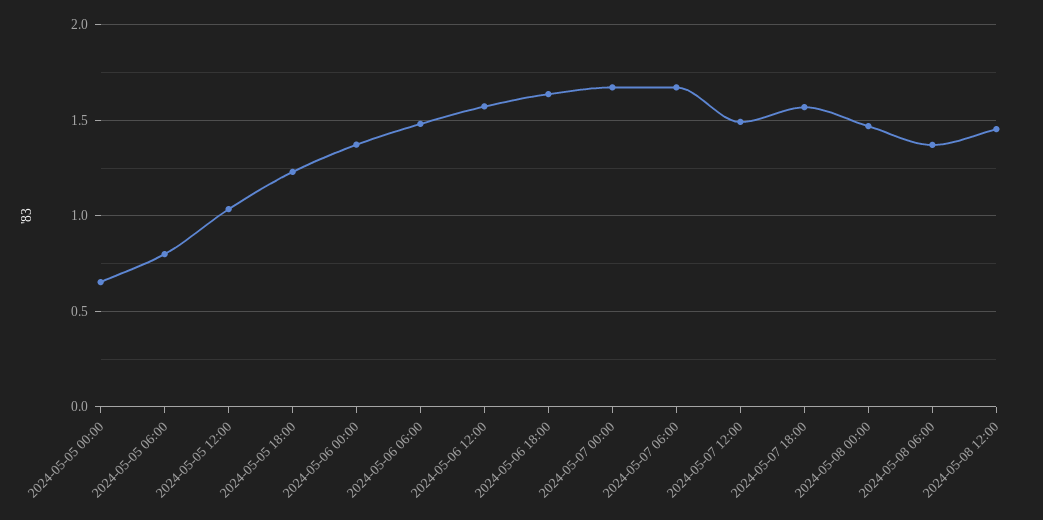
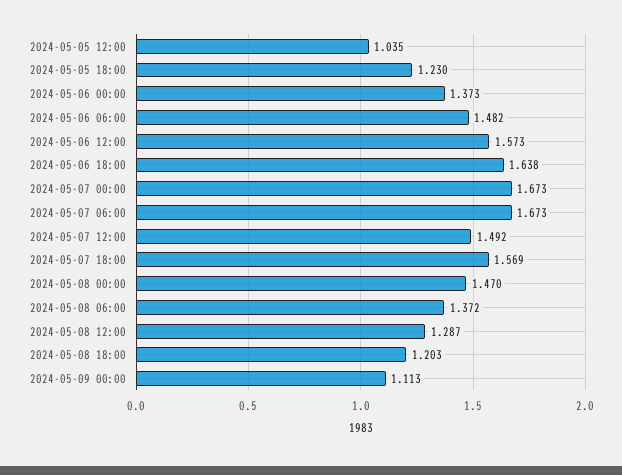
2024-05-05 00:00: 0.65 -> none
2024-05-05 06:00: 0.8 -> none
2024-05-08 12:00: 1.45 -> 1.287
2024-05-08 18:00: none -> 1.203
2024-05-09 00:00: none -> 1.113

